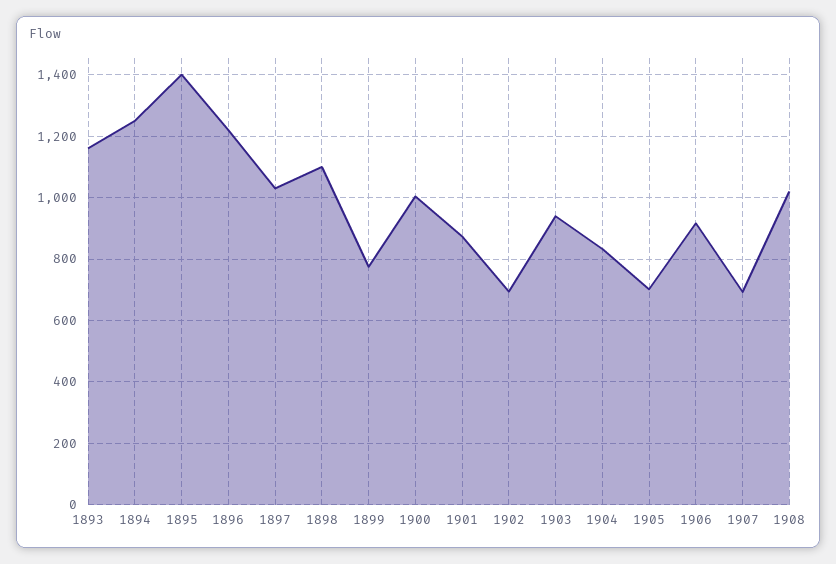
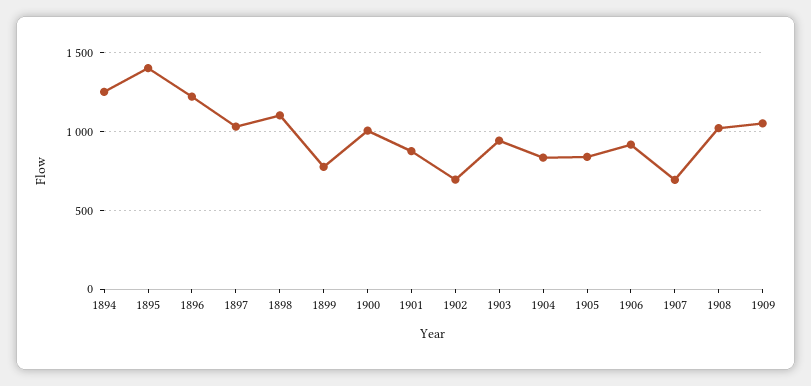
1893: 1160 -> none
1905: 700 -> 850
1909: none -> 1050

